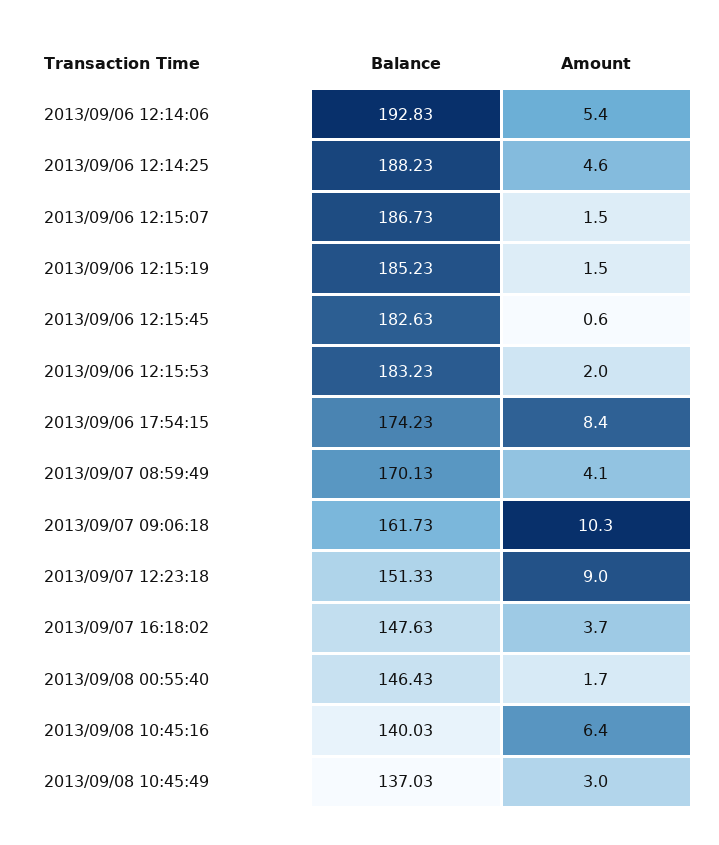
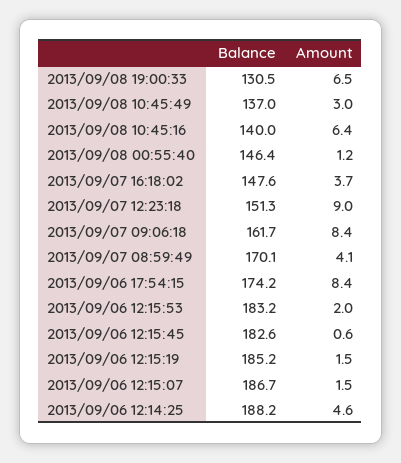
Balance, 2013/09/06 12:14:06: 192.83 -> none
Amount, 2013/09/06 12:14:06: 5.4 -> none
Amount, 2013/09/07 09:06:18: 10.3 -> 8.4
Amount, 2013/09/08 00:55:40: 1.7 -> 1.2
Balance, 2013/09/08 19:00:33: none -> 130.5
Amount, 2013/09/08 19:00:33: none -> 6.5

